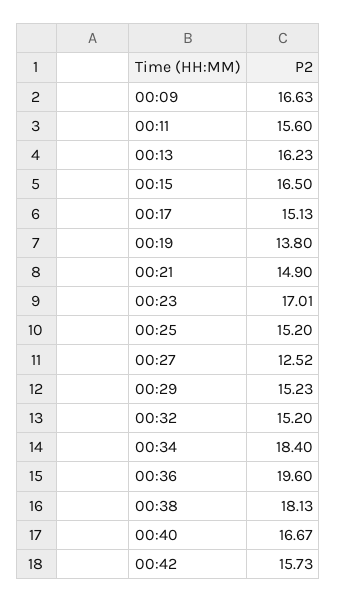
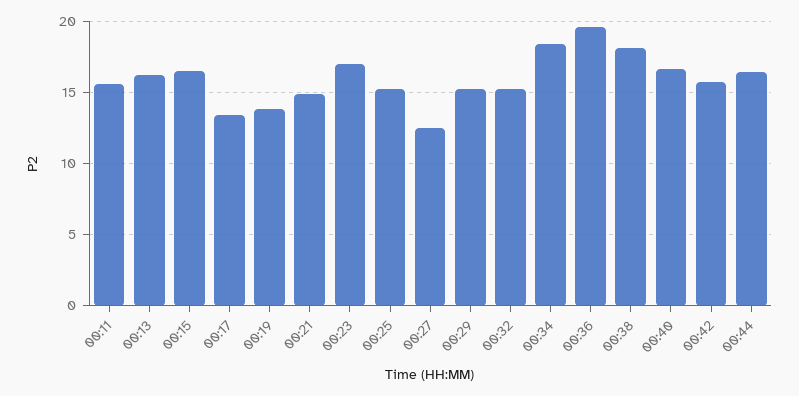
00:09: 16.63 -> none
00:17: 15.13 -> 13.5
00:44: none -> 16.5

